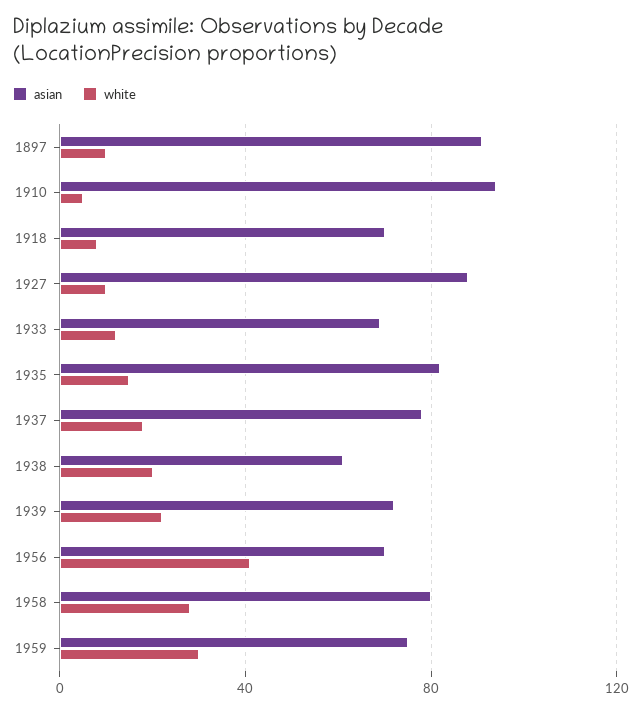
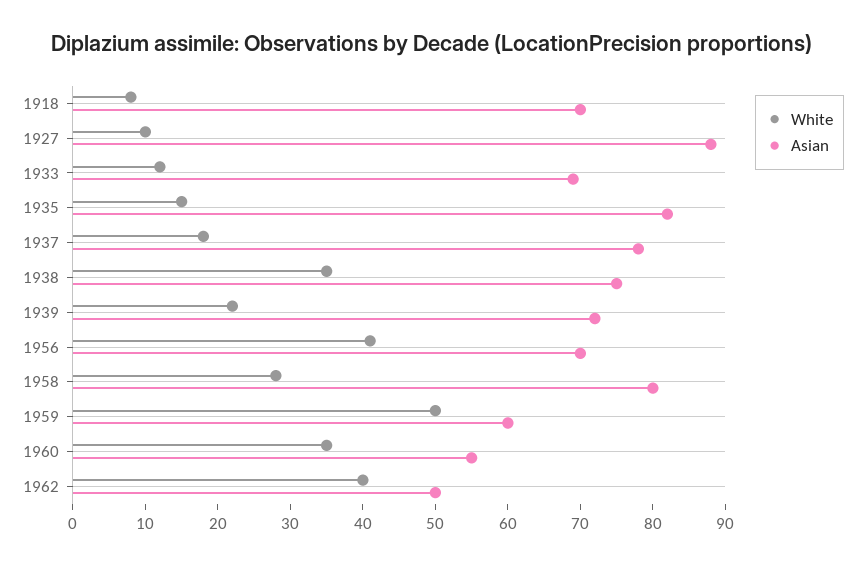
asian, 1897: 90 -> none
white, 1897: 10 -> none
asian, 1910: 95 -> none
white, 1910: 5 -> none
asian, 1938: 60 -> 75
white, 1938: 20 -> 35
asian, 1959: 75 -> 60
white, 1959: 30 -> 50
white, 1960: none -> 35
asian, 1960: none -> 55
white, 1962: none -> 40
asian, 1962: none -> 50

